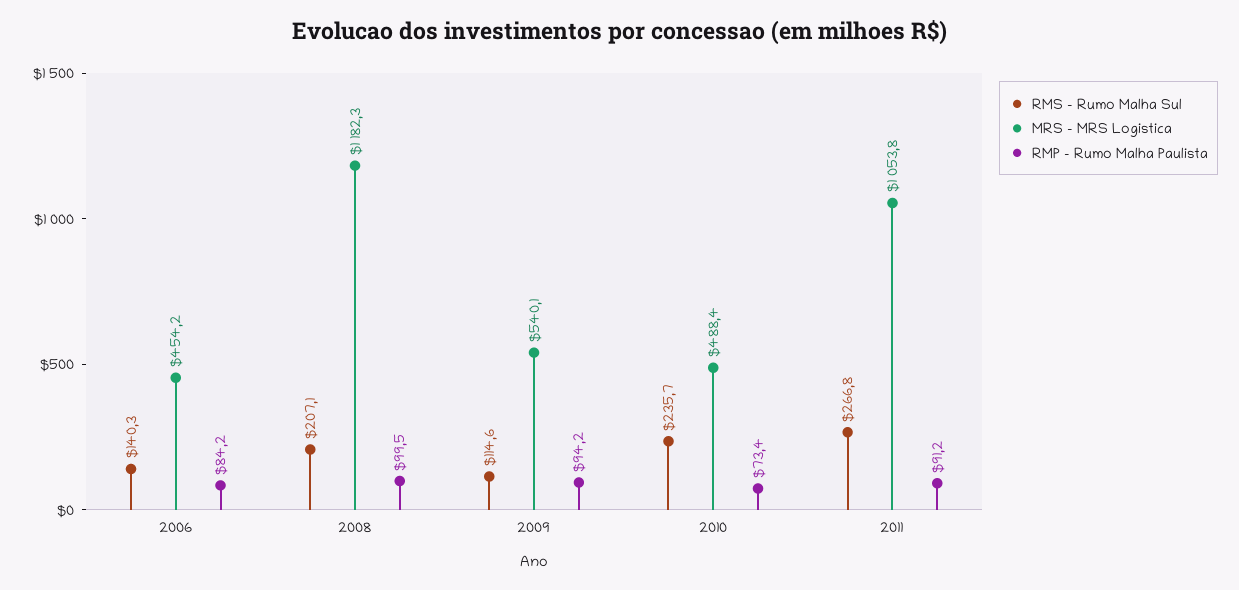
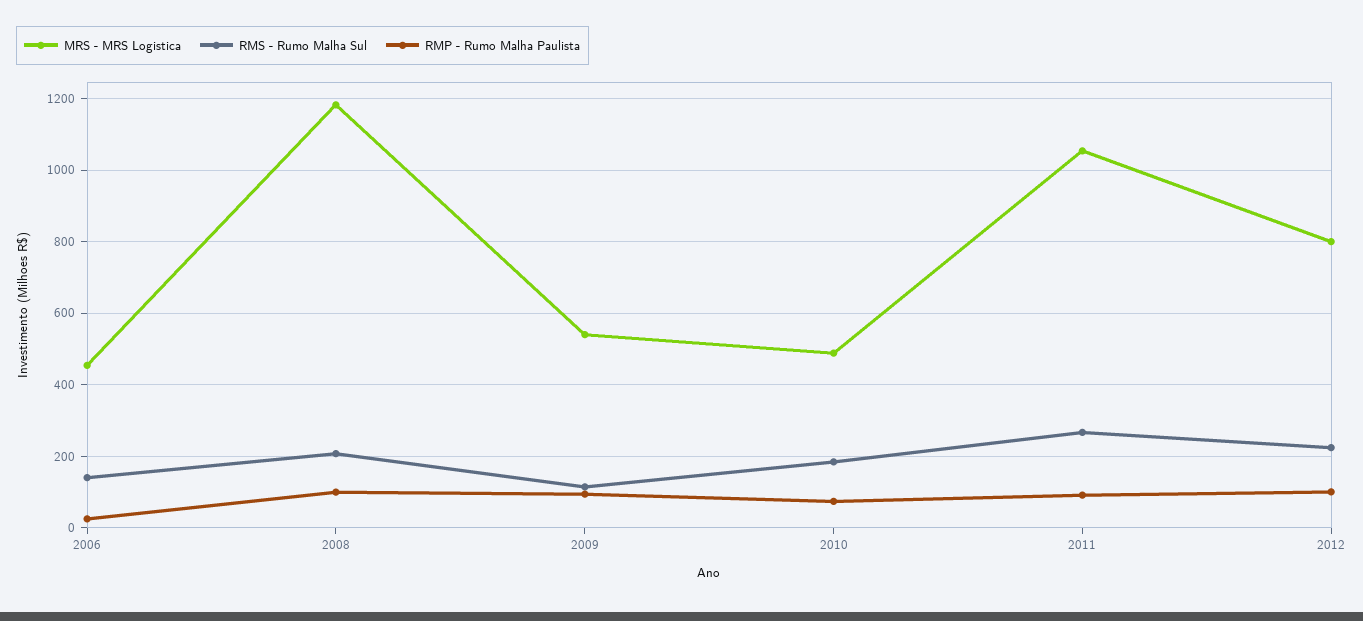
RMP - Rumo Malha Paulista, 2006: 84.2 -> 20
RMS - Rumo Malha Sul, 2010: 235.7 -> 180
MRS - MRS Logistica, 2012: none -> 800
RMS - Rumo Malha Sul, 2012: none -> 220
RMP - Rumo Malha Paulista, 2012: none -> 100

